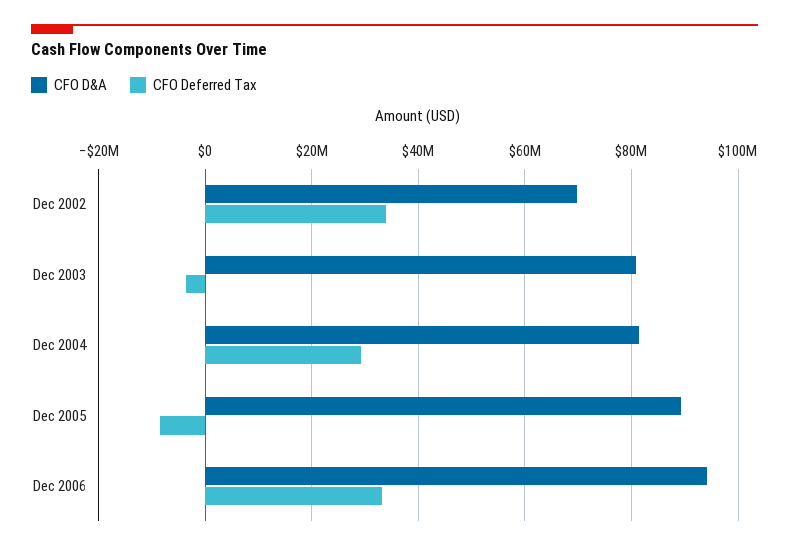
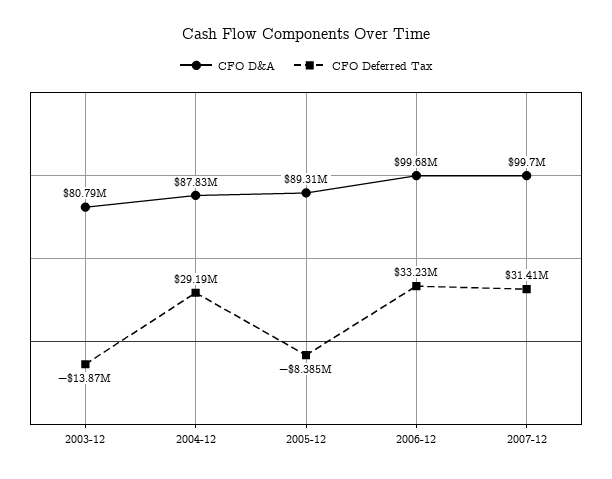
CFO D&A, Dec 2002: 70000000 -> none
CFO Deferred Tax, Dec 2002: 34000000 -> none
CFO Deferred Tax, Dec 2003: -4000000 -> -13870000
CFO D&A, Dec 2004: 82000000 -> 87830000
CFO D&A, Dec 2006: 94000000 -> 99680000
CFO D&A, 2007-12: none -> 99700000
CFO Deferred Tax, 2007-12: none -> 31410000

